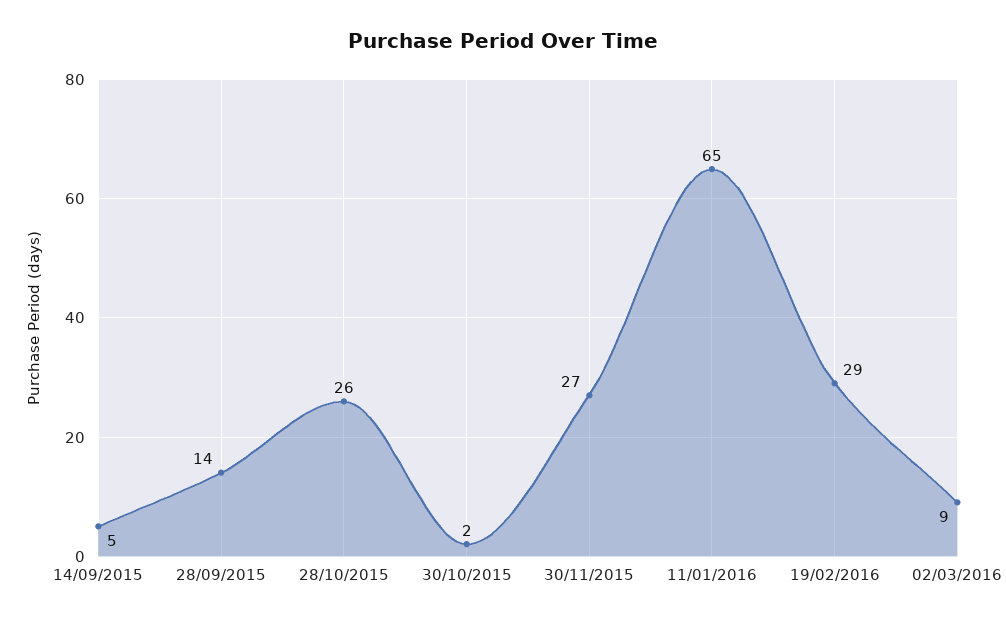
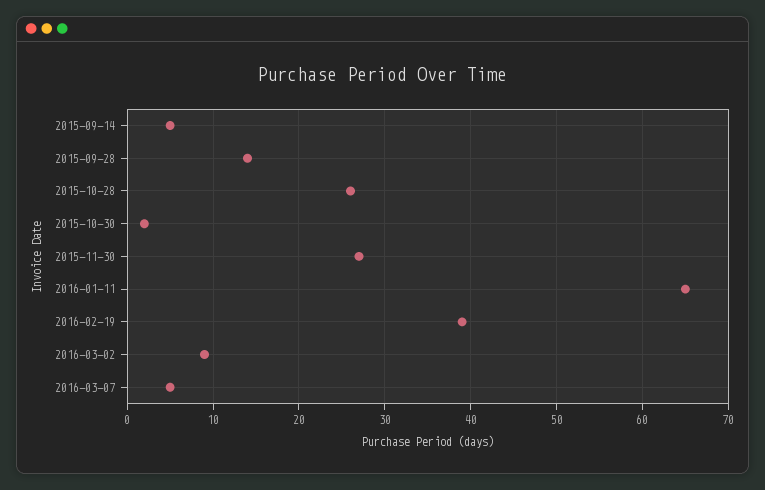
19/02/2016: 29 -> 39
2016-03-07: none -> 5

